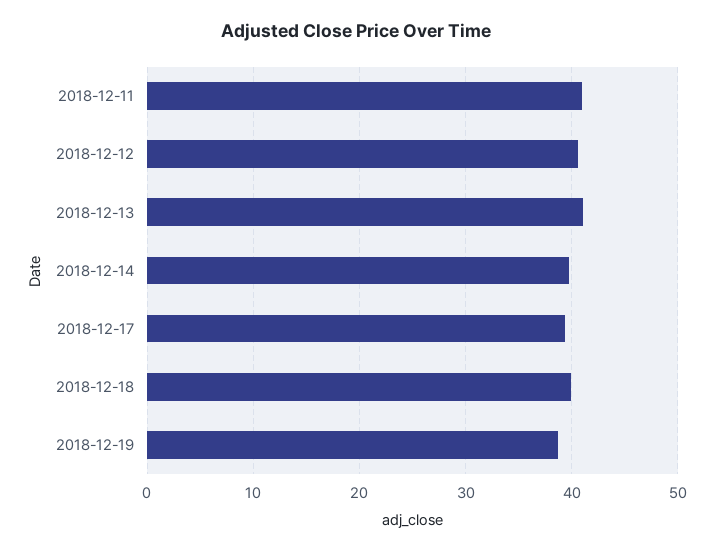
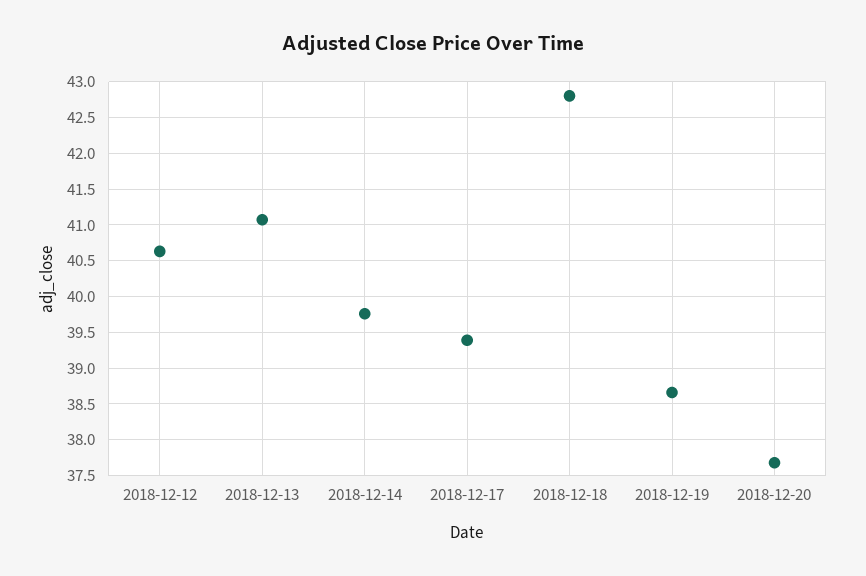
2018-12-11: 41 -> none
2018-12-18: 40 -> 42.8
2018-12-20: none -> 37.7

